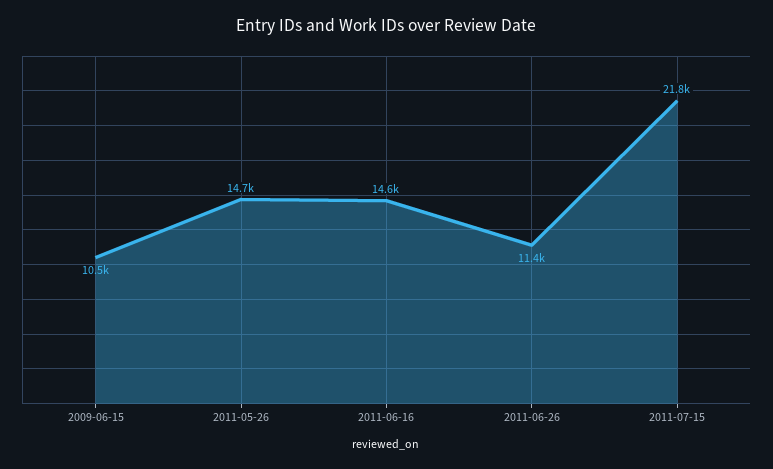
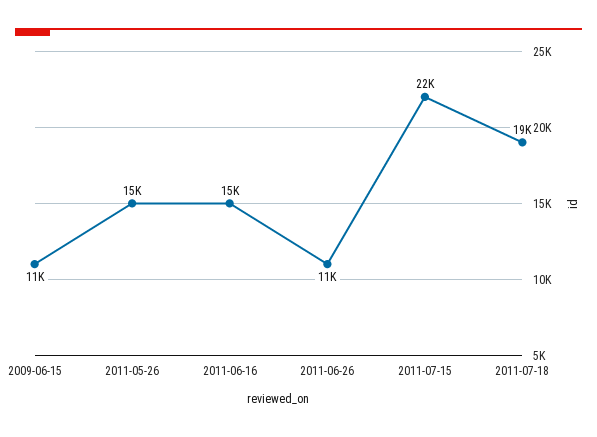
2011-07-18: none -> 19000

